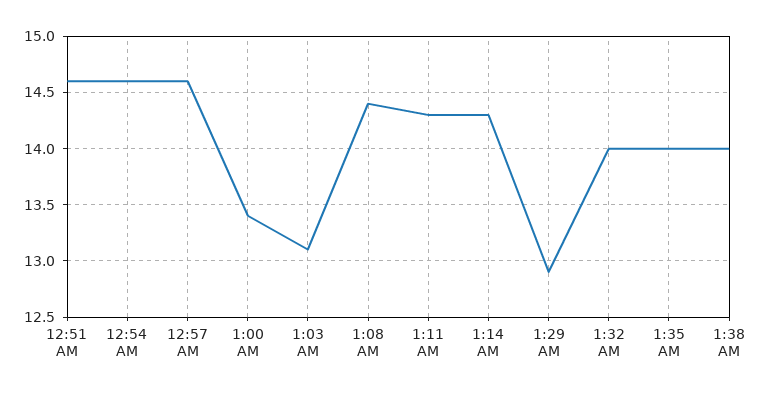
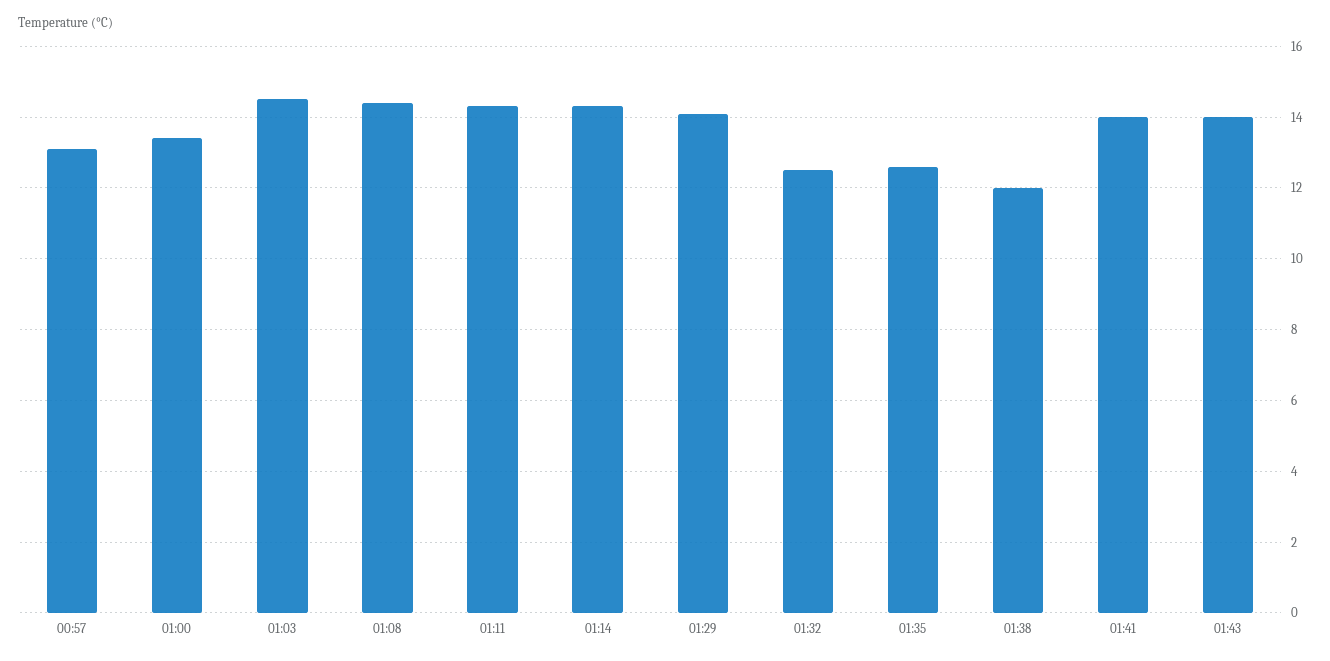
12:51 AM: 14.6 -> none
12:54 AM: 14.6 -> none
12:57 AM: 14.6 -> 13
1:03 AM: 13.1 -> 14.5
1:29 AM: 12.9 -> 14
1:32 AM: 14 -> 12.5
1:35 AM: 14 -> 12.5
1:38 AM: 14 -> 12
01:41: none -> 14
01:43: none -> 14

